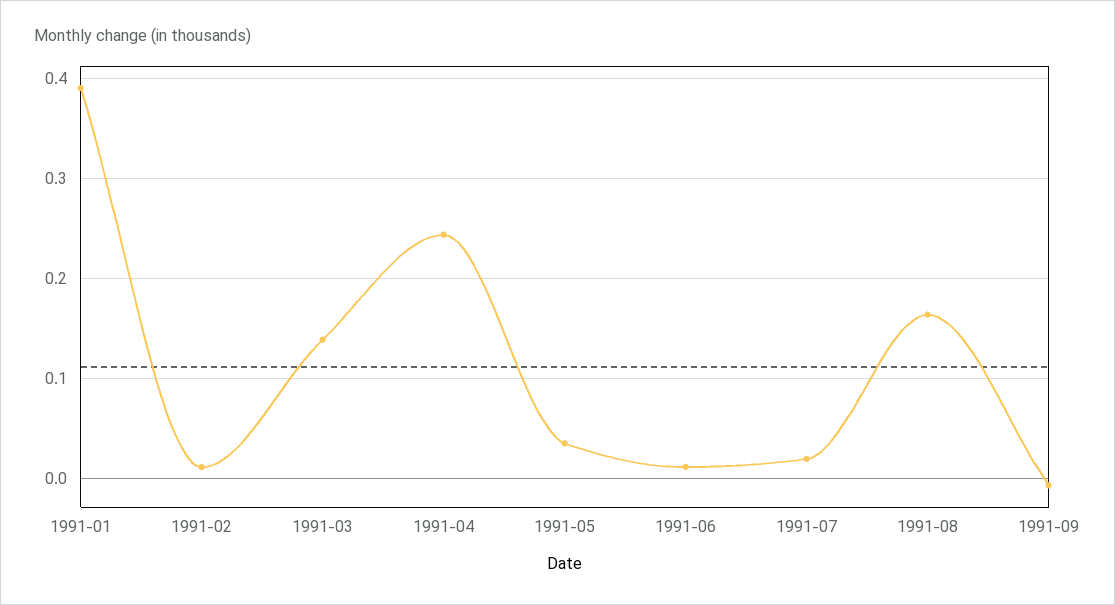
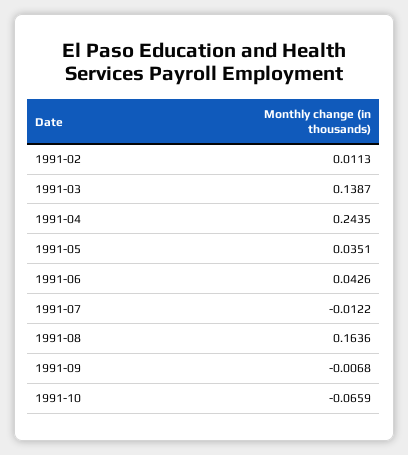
1991-01: 0.39 -> none
1991-06: 0.01 -> 0.0426
1991-07: 0.02 -> -0.0122
1991-10: none -> -0.0659

